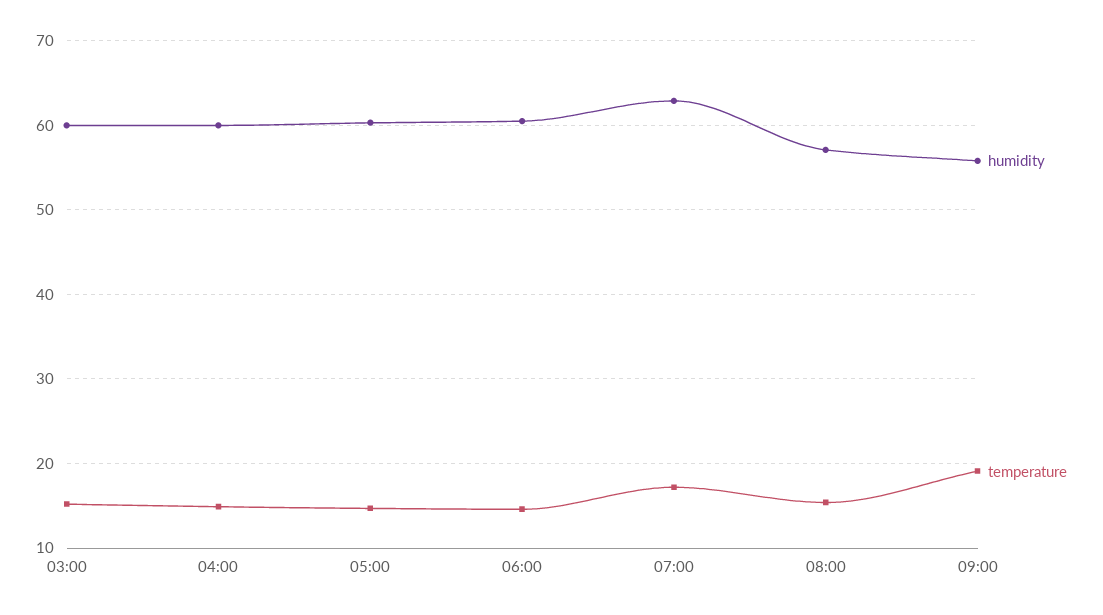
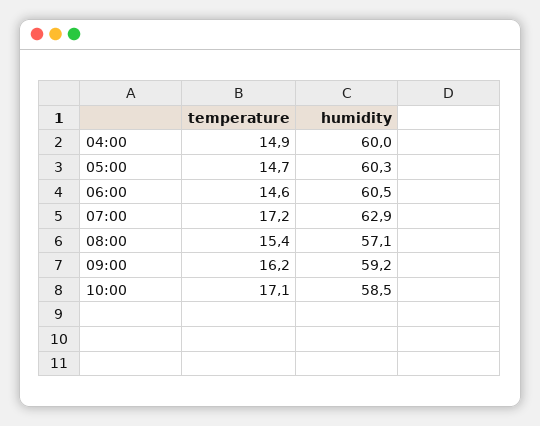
humidity, 03:00: 60 -> none
temperature, 03:00: 15 -> none
humidity, 09:00: 56 -> 59.2
temperature, 09:00: 19 -> 16.2
temperature, 10:00: none -> 17.1
humidity, 10:00: none -> 58.5

